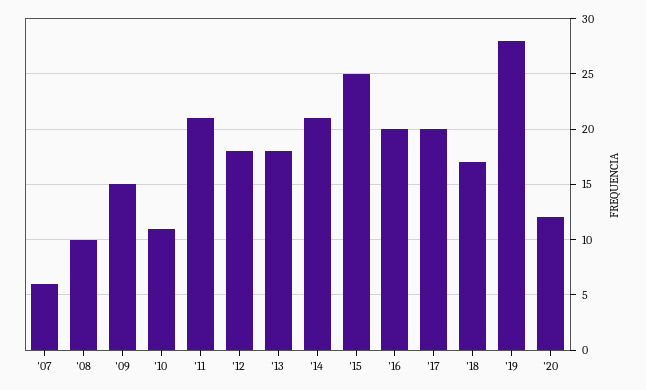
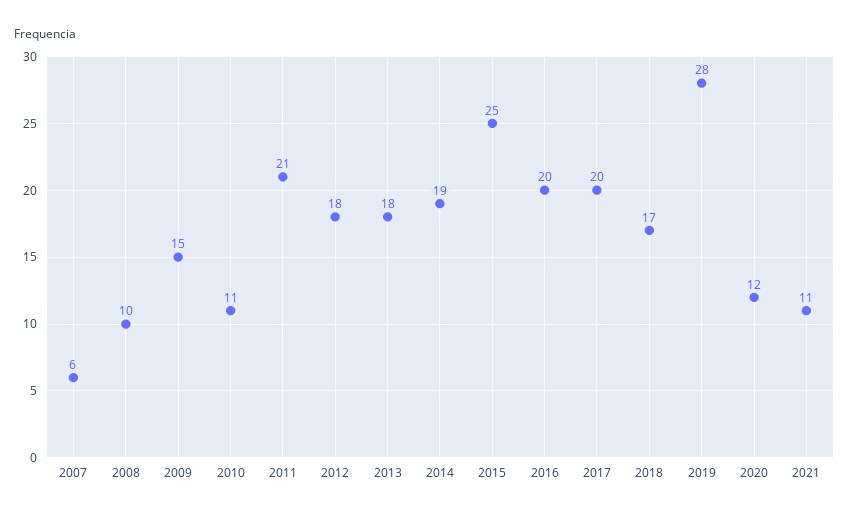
'14: 21 -> 19
2021: none -> 11

